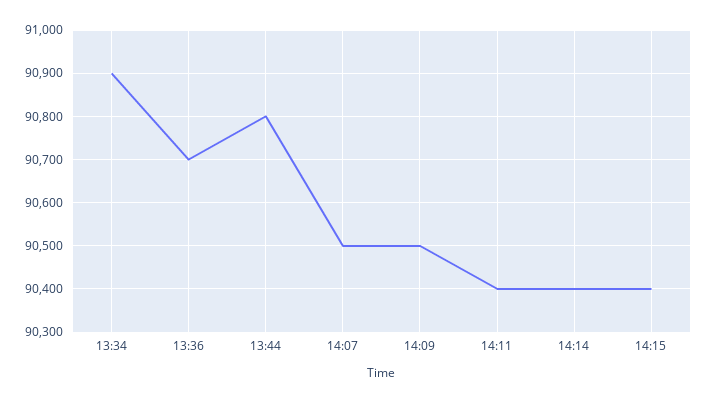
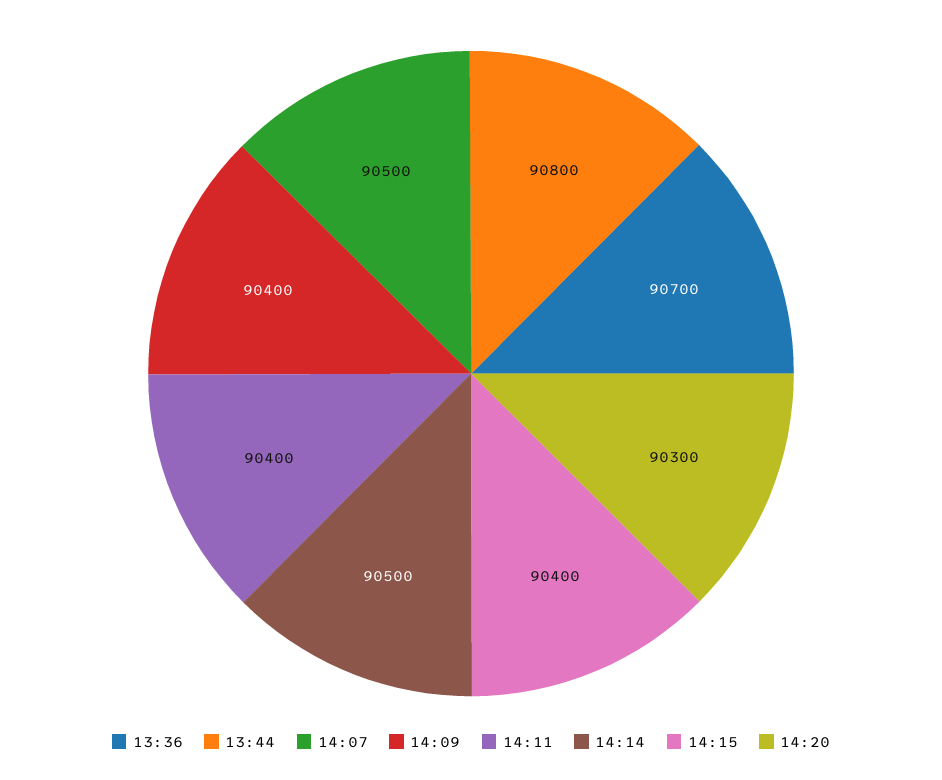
13:34: 90900 -> none
14:09: 90500 -> 90400
14:14: 90400 -> 90500
14:20: none -> 90300

